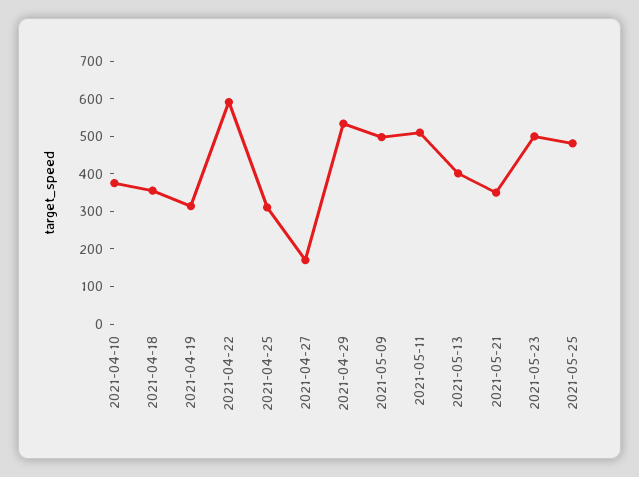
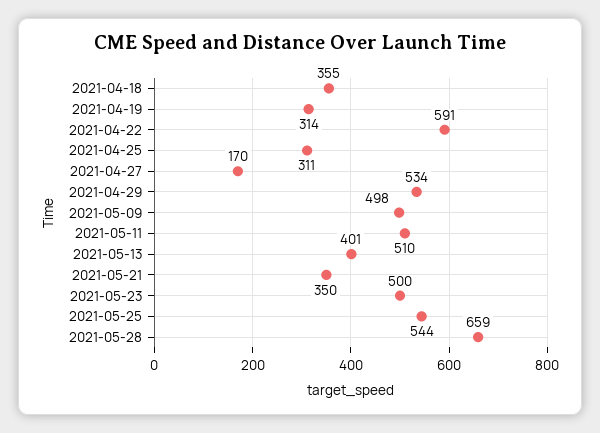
2021-04-10: 375 -> none
2021-05-25: 475 -> 544
2021-05-28: none -> 659

